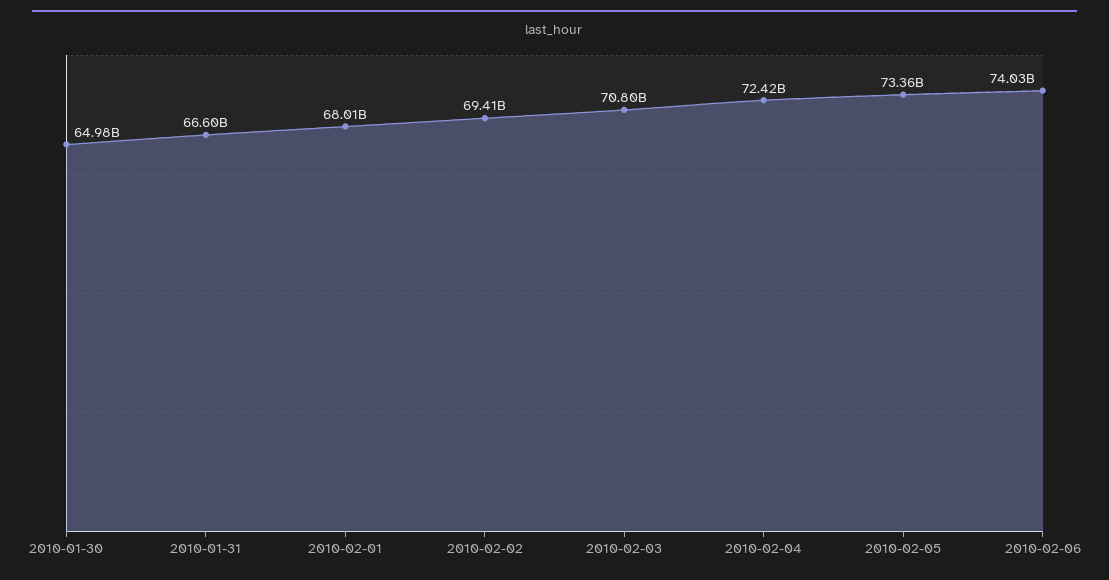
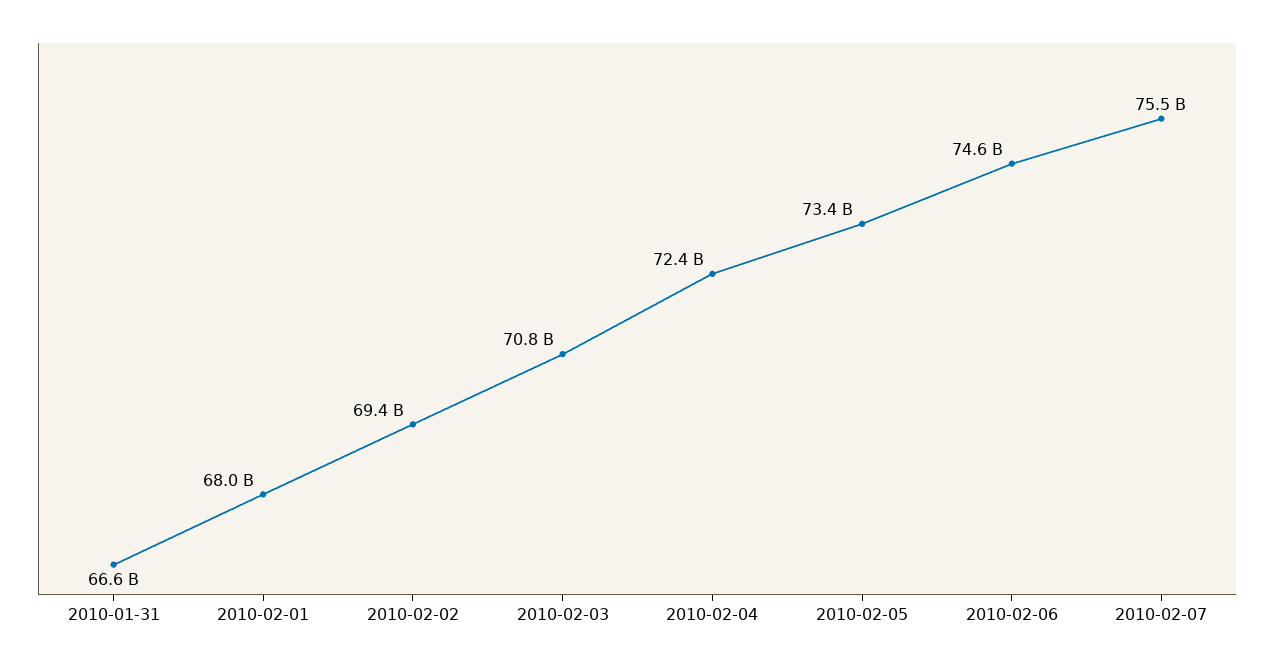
2010-01-30: 64980000000 -> none
2010-02-06: 74030000000 -> 74600000000
2010-02-07: none -> 75500000000

